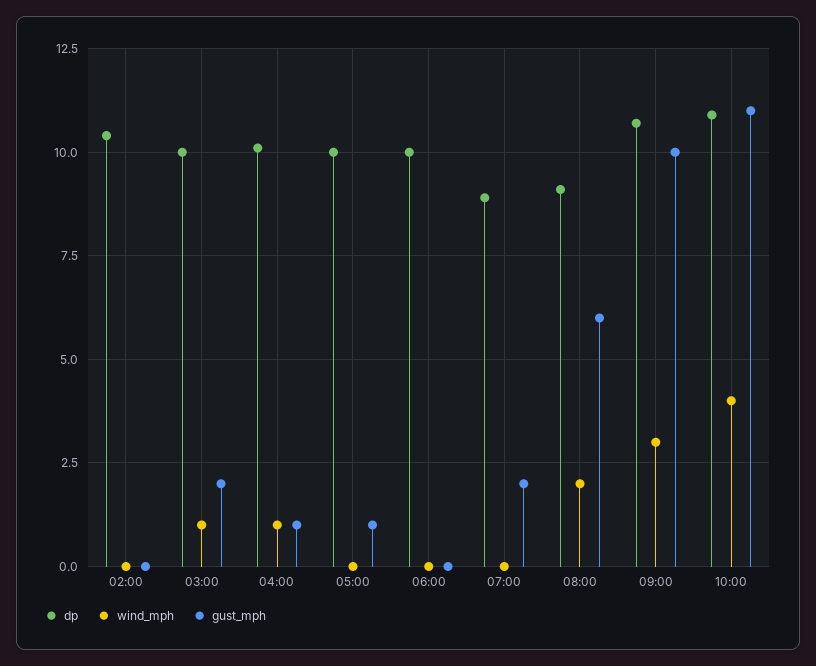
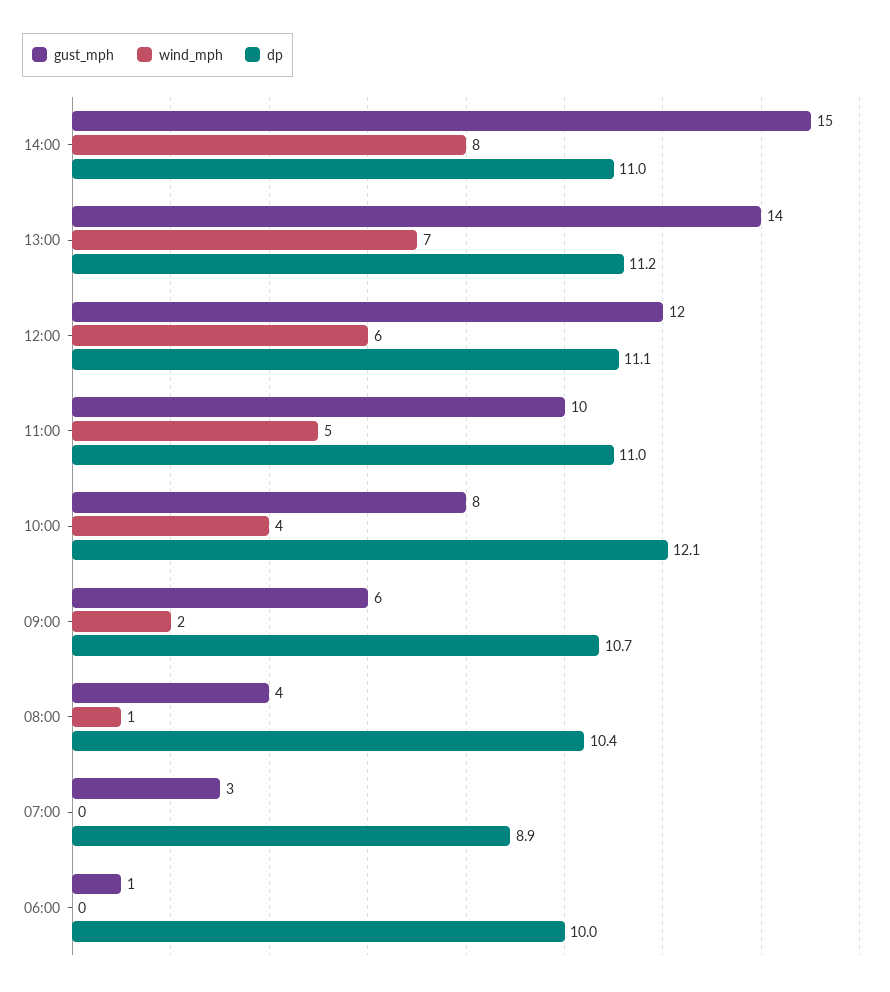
dp, 02:00: 10.5 -> none
wind_mph, 02:00: 0 -> none
gust_mph, 02:00: 0 -> none
dp, 03:00: 10 -> none
wind_mph, 03:00: 1 -> none
gust_mph, 03:00: 2 -> none
dp, 04:00: 10 -> none
wind_mph, 04:00: 1 -> none
gust_mph, 04:00: 1 -> none
dp, 05:00: 10 -> none
wind_mph, 05:00: 0 -> none
gust_mph, 05:00: 1 -> none
gust_mph, 06:00: 0 -> 1
gust_mph, 07:00: 2 -> 3
dp, 08:00: 9 -> 10.4
wind_mph, 08:00: 2 -> 1
gust_mph, 08:00: 6 -> 4
wind_mph, 09:00: 3 -> 2
gust_mph, 09:00: 10 -> 6
dp, 10:00: 11 -> 12.1
gust_mph, 10:00: 11 -> 8
gust_mph, 14:00: none -> 15
wind_mph, 14:00: none -> 8
dp, 14:00: none -> 11
gust_mph, 13:00: none -> 14
wind_mph, 13:00: none -> 7
dp, 13:00: none -> 11.2
gust_mph, 12:00: none -> 12
wind_mph, 12:00: none -> 6
dp, 12:00: none -> 11.1
gust_mph, 11:00: none -> 10
wind_mph, 11:00: none -> 5
dp, 11:00: none -> 11

